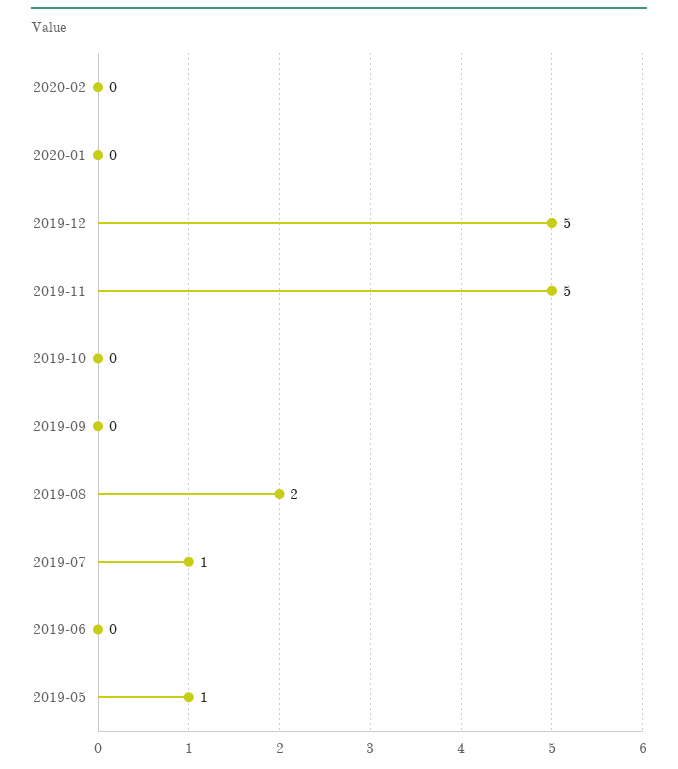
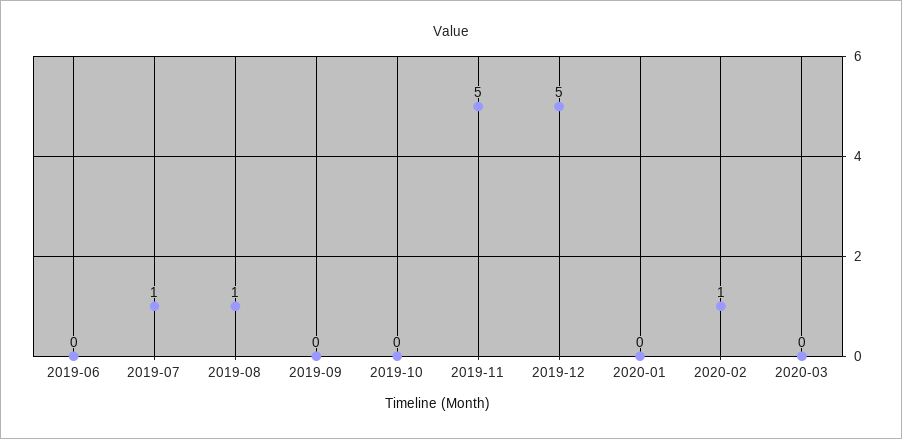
2020-02: 0 -> 1
2019-08: 2 -> 1
2019-05: 1 -> none
2020-03: none -> 0

